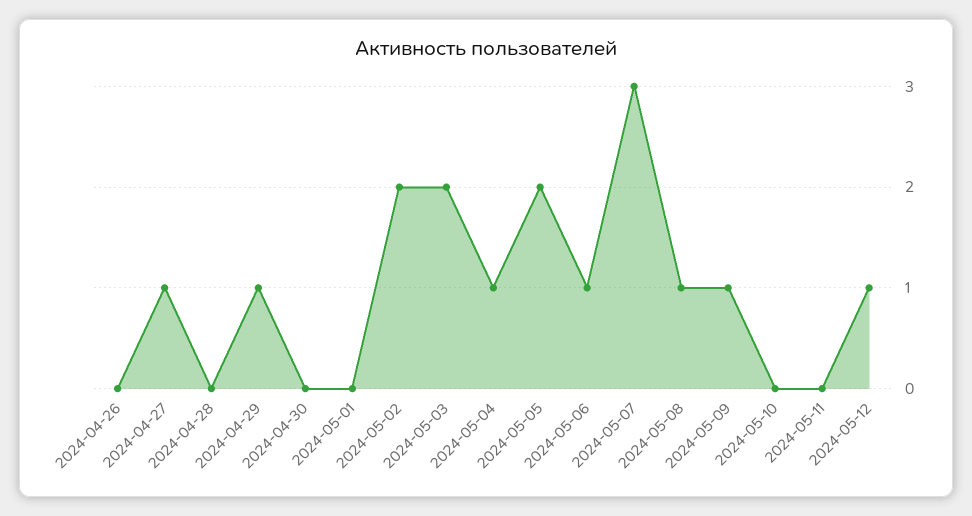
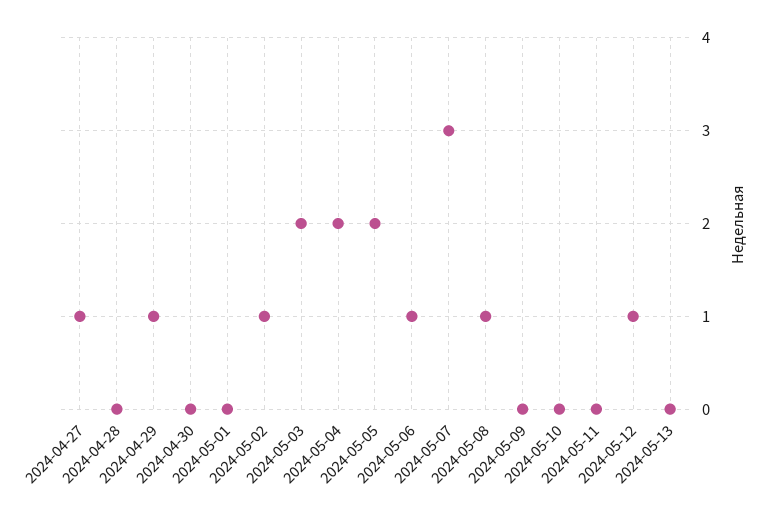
2024-04-26: 0 -> none
2024-05-02: 2 -> 1
2024-05-04: 1 -> 2
2024-05-09: 1 -> 0
2024-05-13: none -> 0

